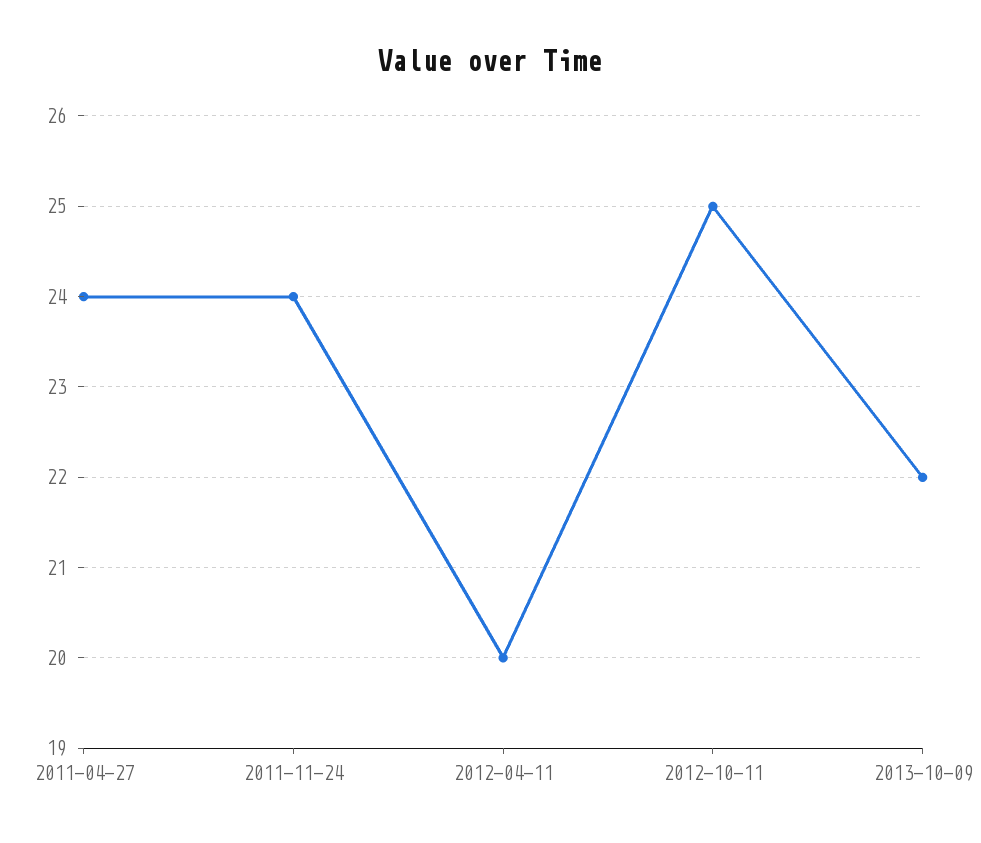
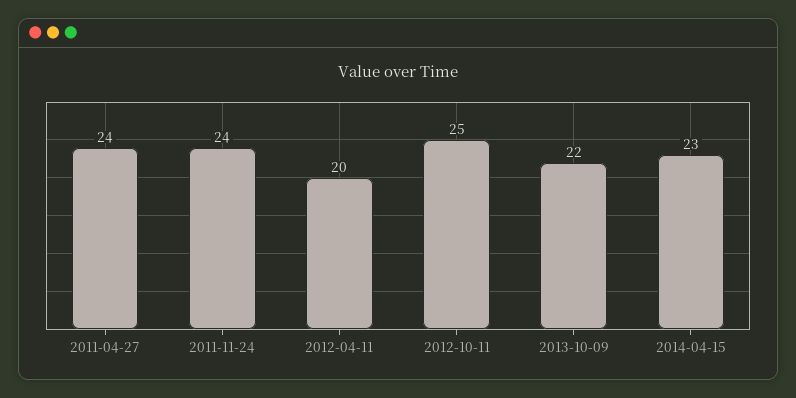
2014-04-15: none -> 23

